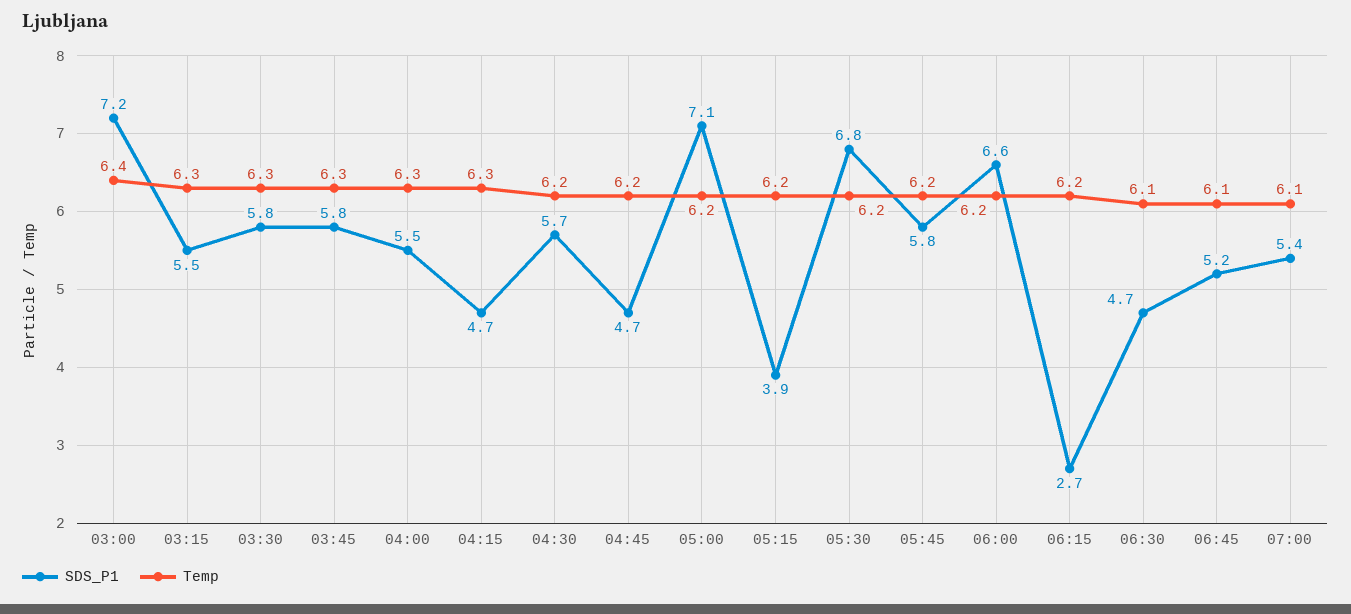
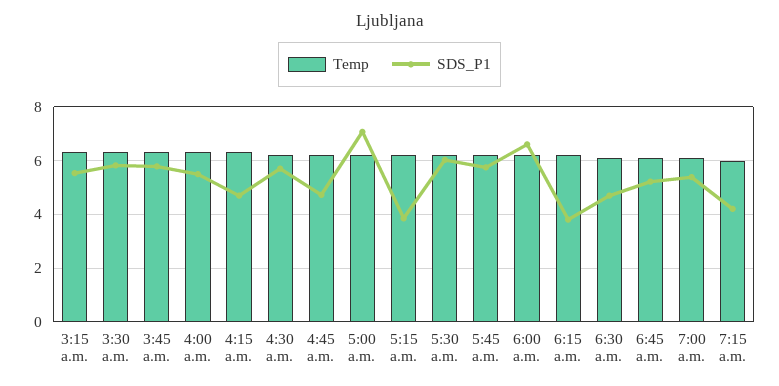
SDS_P1, 03:00: 7.2 -> none
Temp, 03:00: 6.4 -> none
SDS_P1, 05:30: 6.8 -> 6
SDS_P1, 06:15: 2.7 -> 3.75
Temp, 7:15 a.m.: none -> 6
SDS_P1, 7:15 a.m.: none -> 4.25

